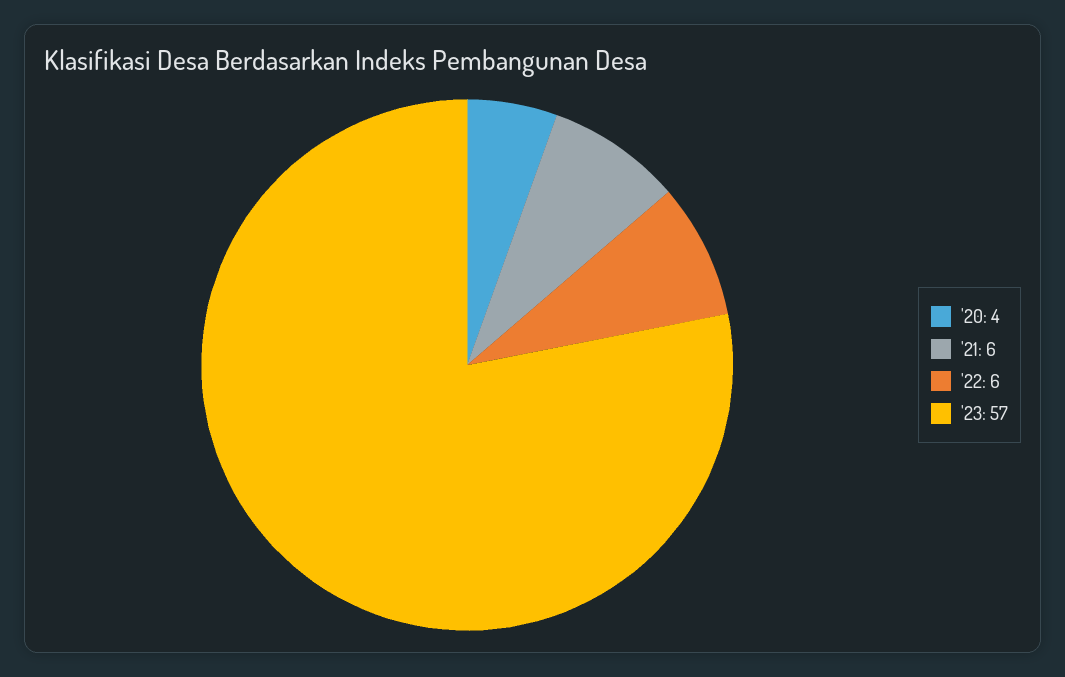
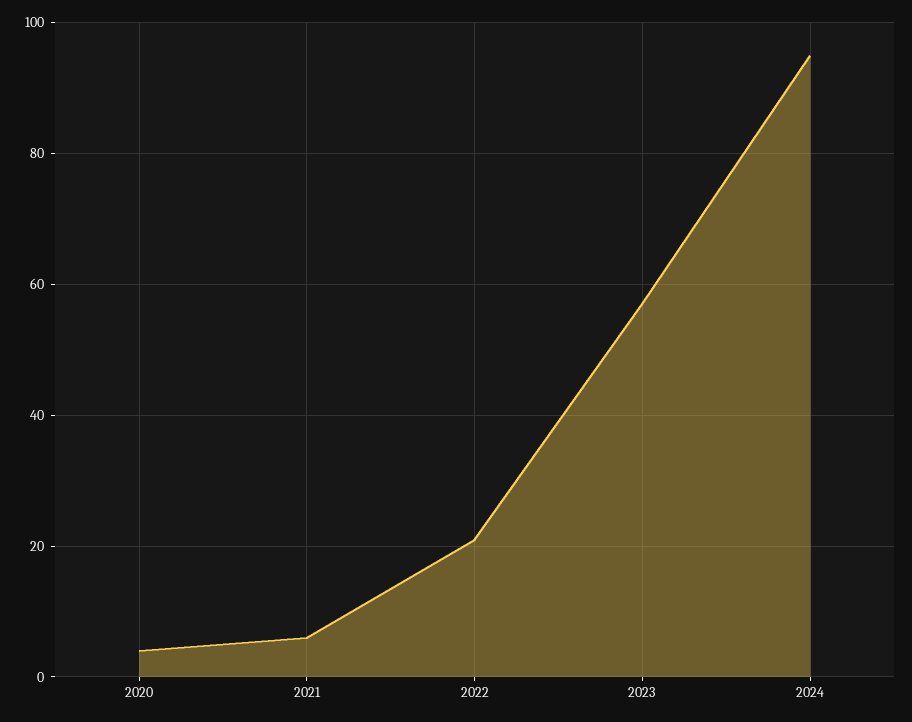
'22: 6 -> 20
2024: none -> 95

